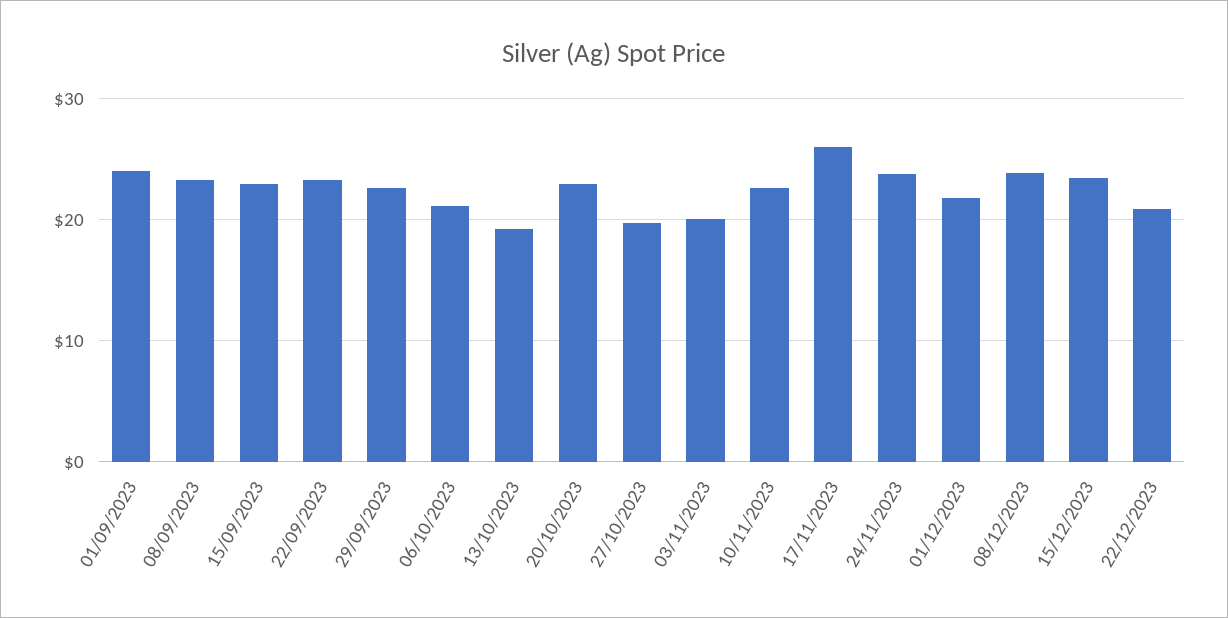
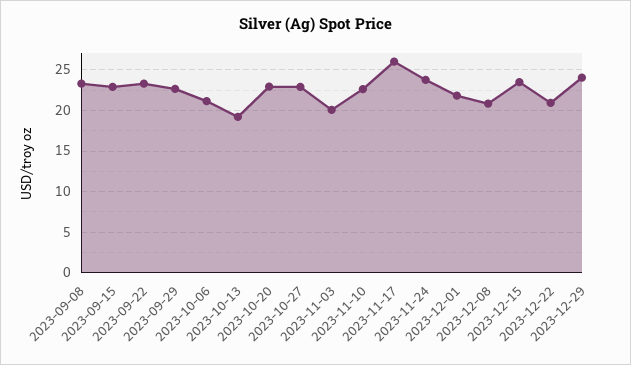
01/09/2023: 24 -> none
27/10/2023: 20 -> 23
08/12/2023: 24 -> 21
2023-12-29: none -> 24

